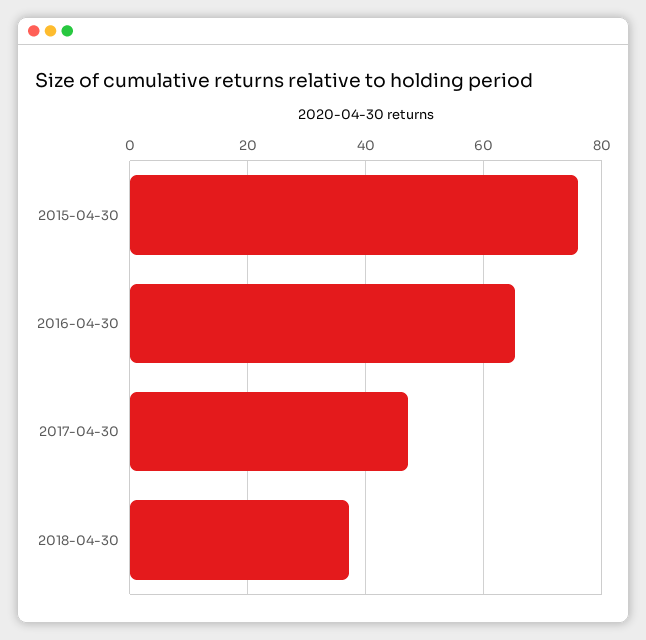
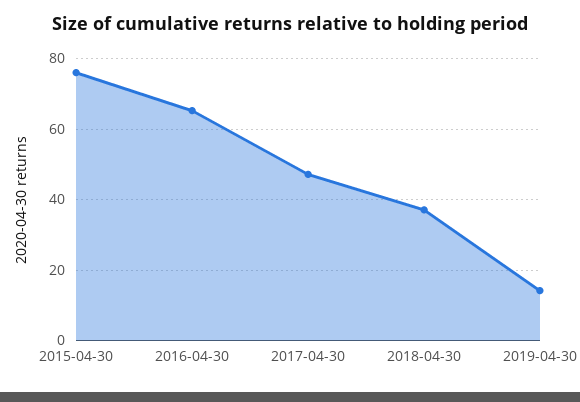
2019-04-30: none -> 14

